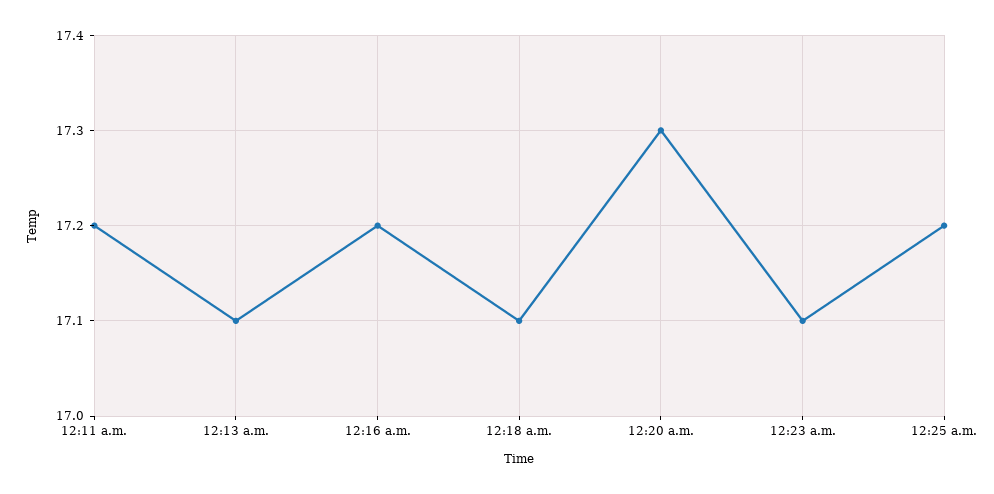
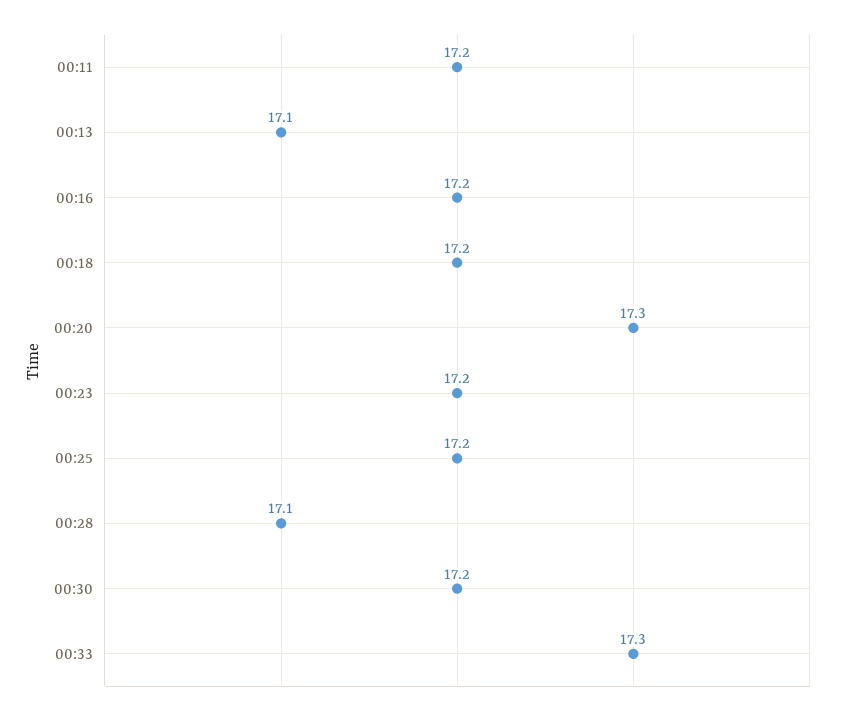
12:18 a.m.: 17.1 -> 17.2
12:23 a.m.: 17.1 -> 17.2
00:28: none -> 17.1
00:30: none -> 17.2
00:33: none -> 17.3

